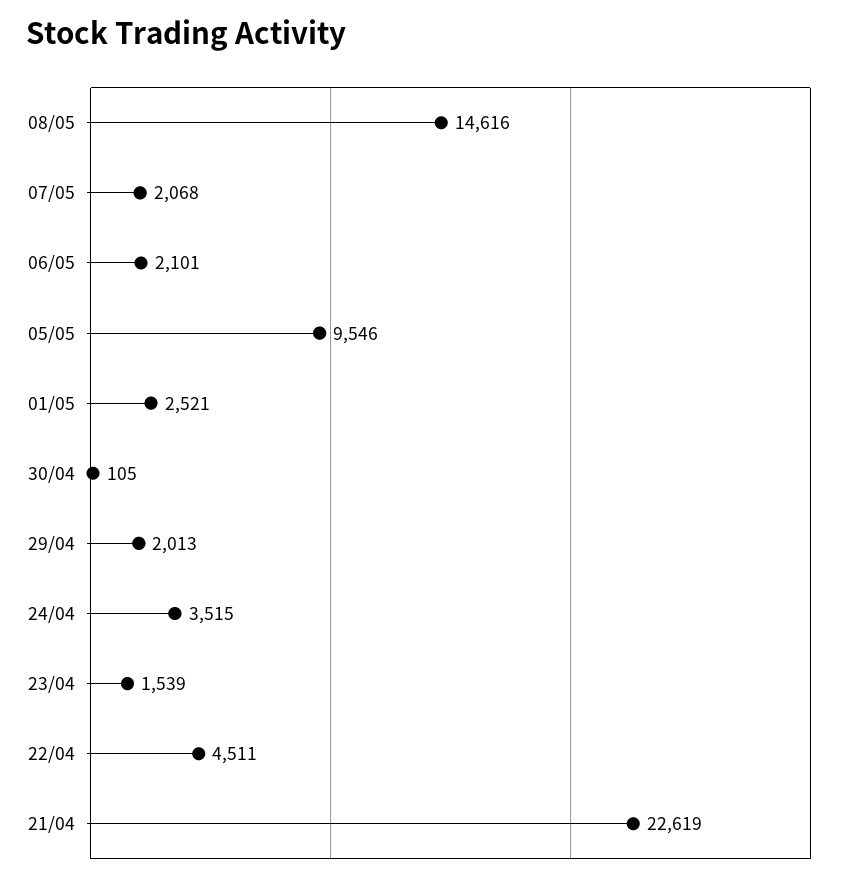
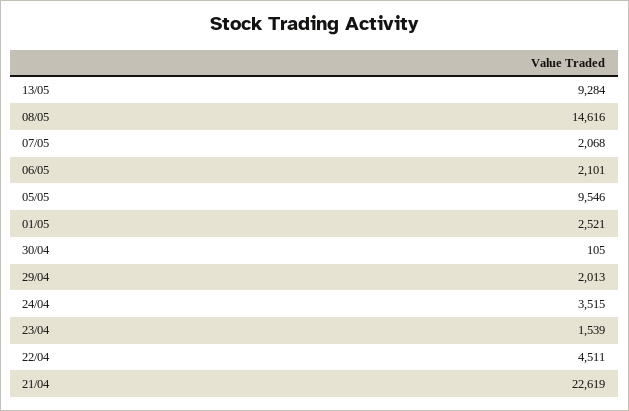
13/05: none -> 9284

